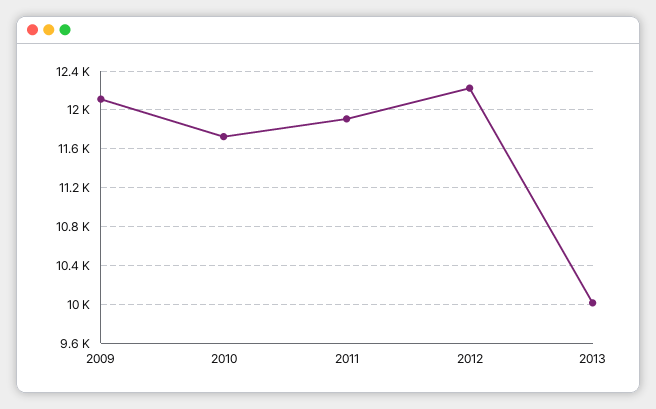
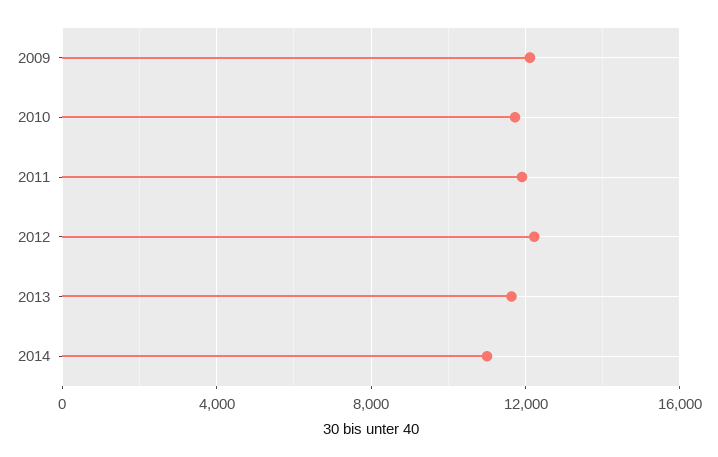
2013: 10000 -> 11500
2014: none -> 11000

